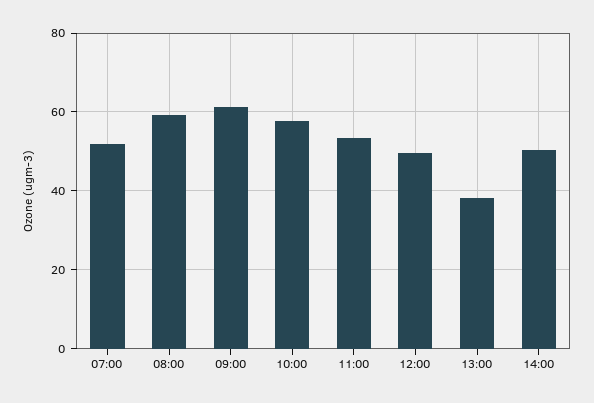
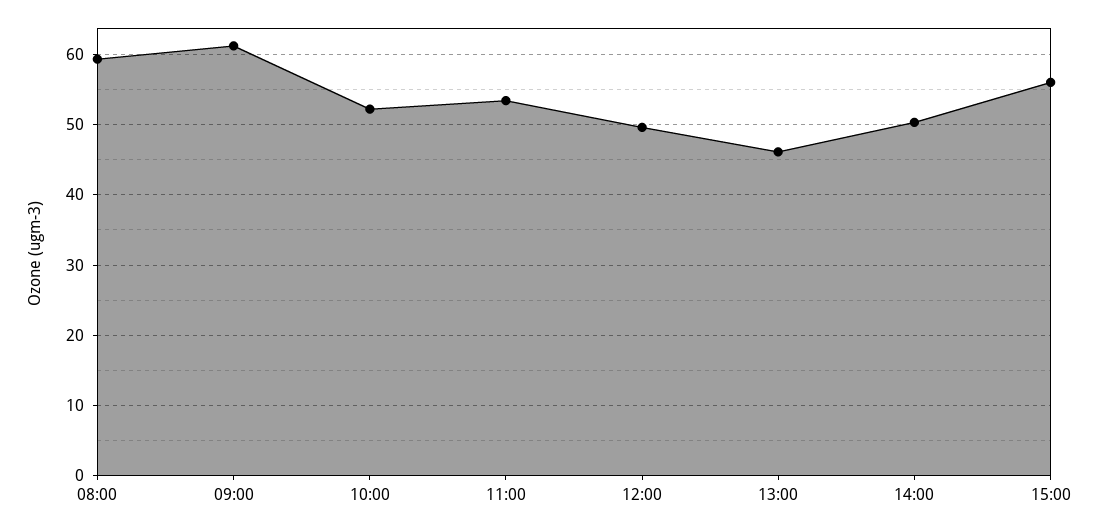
07:00: 52 -> none
10:00: 58 -> 52
13:00: 38 -> 46
15:00: none -> 56

